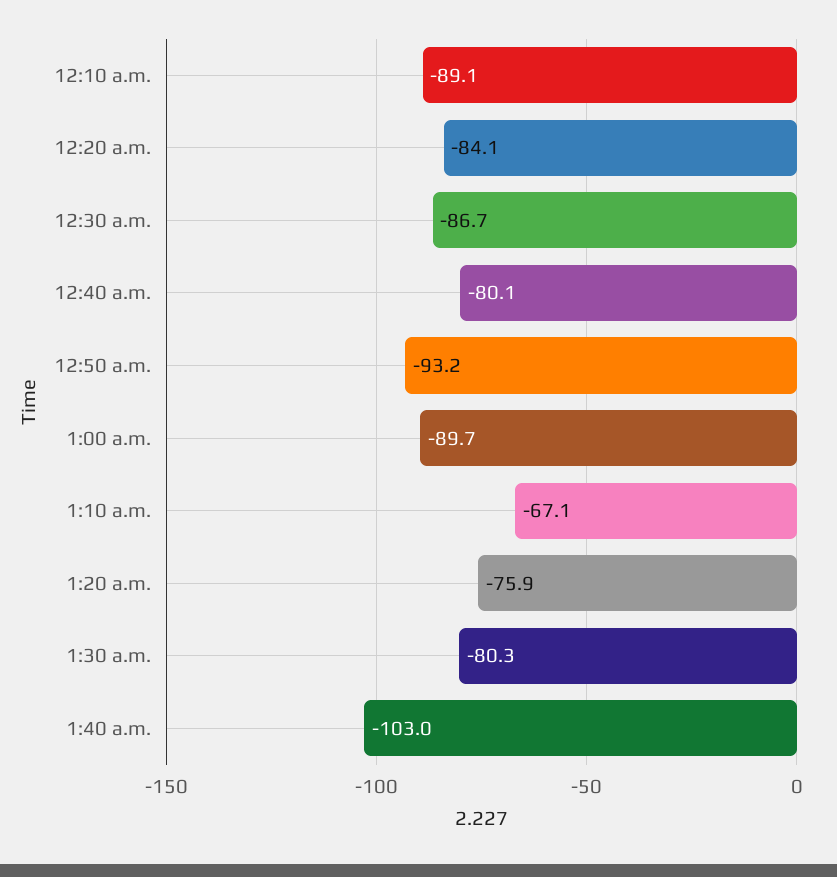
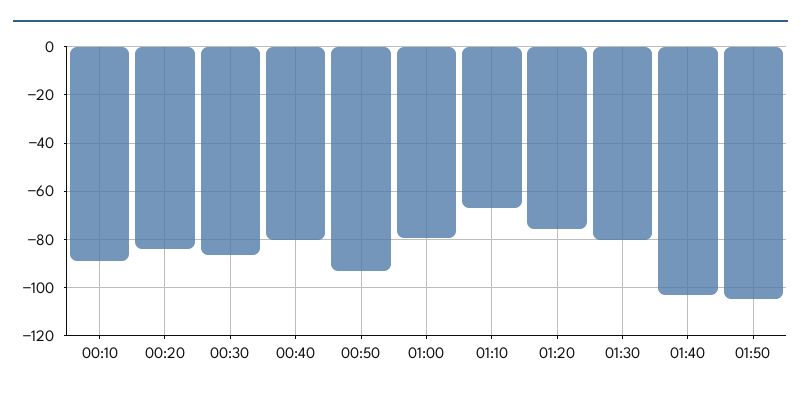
1:00 a.m.: -89.7 -> -80
01:50: none -> -105

